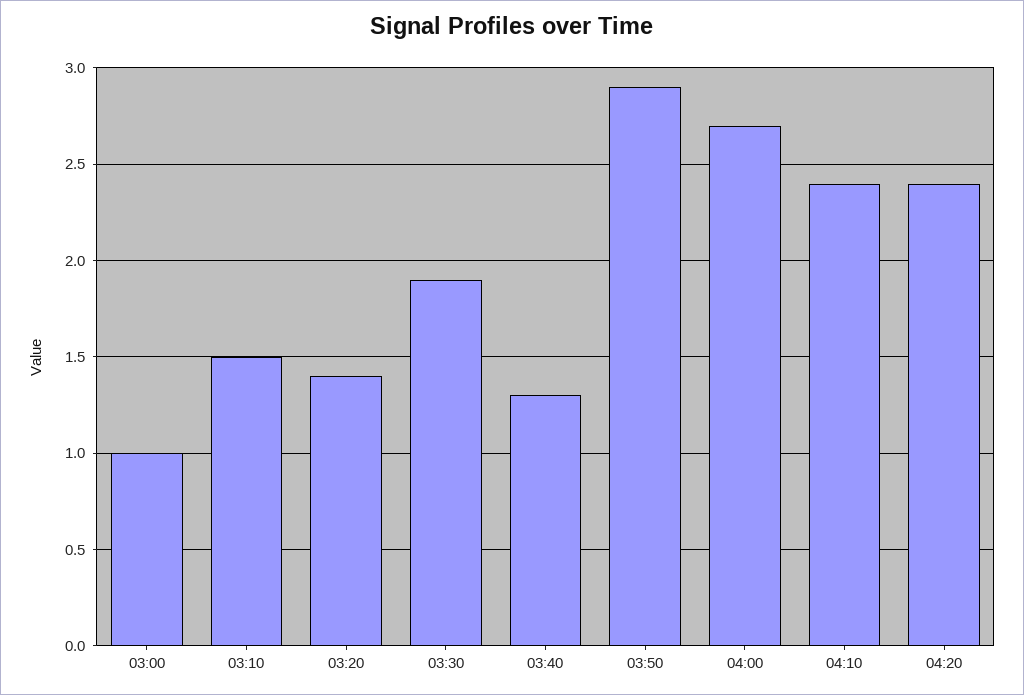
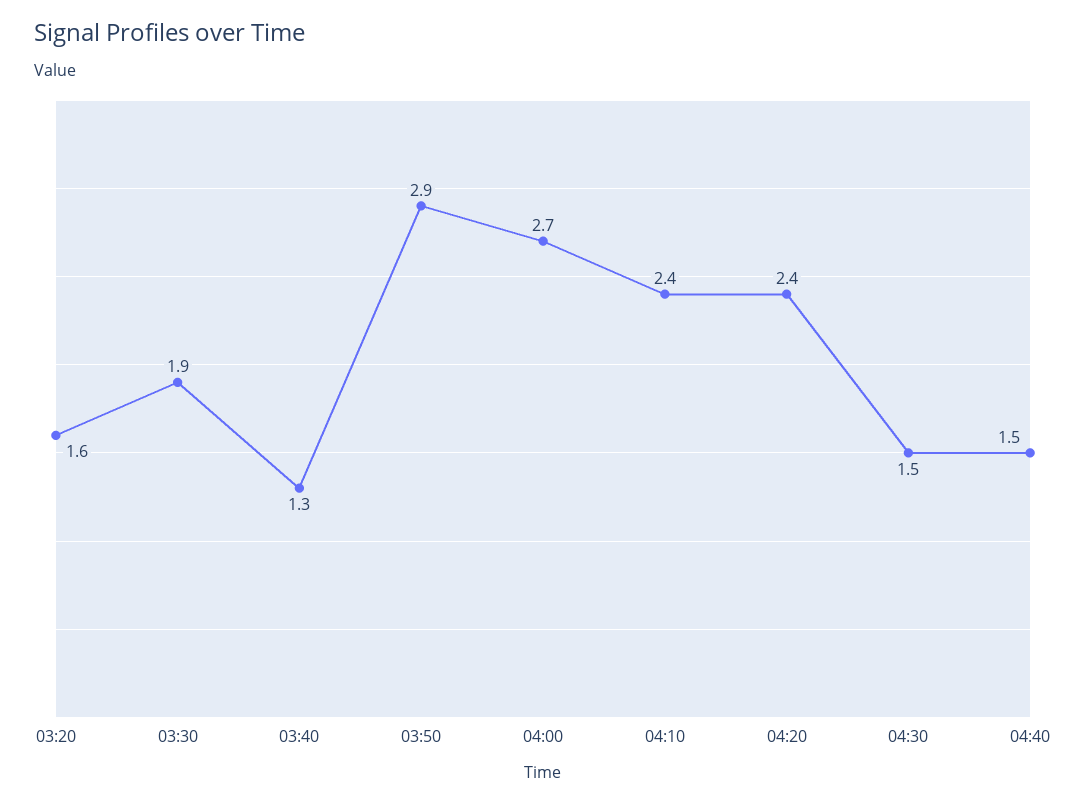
03:00: 1 -> none
03:10: 1.5 -> none
03:20: 1.4 -> 1.6
04:30: none -> 1.5
04:40: none -> 1.5

